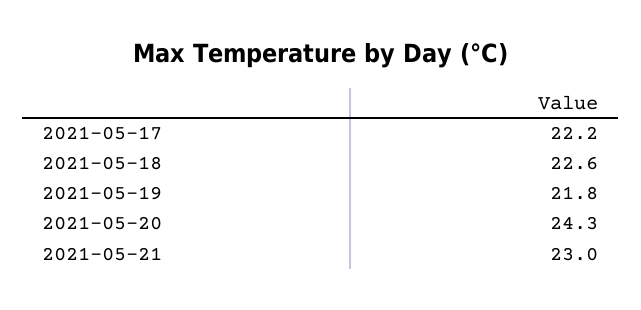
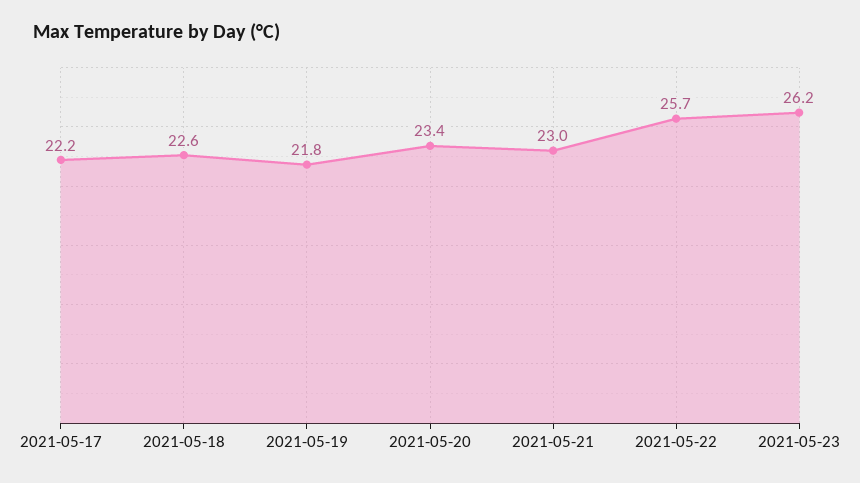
2021-05-20: 24.3 -> 23.4
2021-05-22: none -> 25.7
2021-05-23: none -> 26.2

